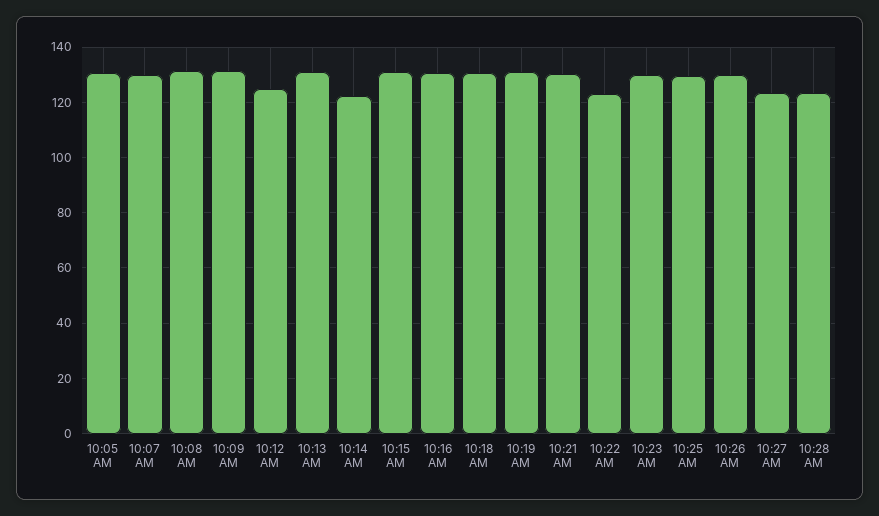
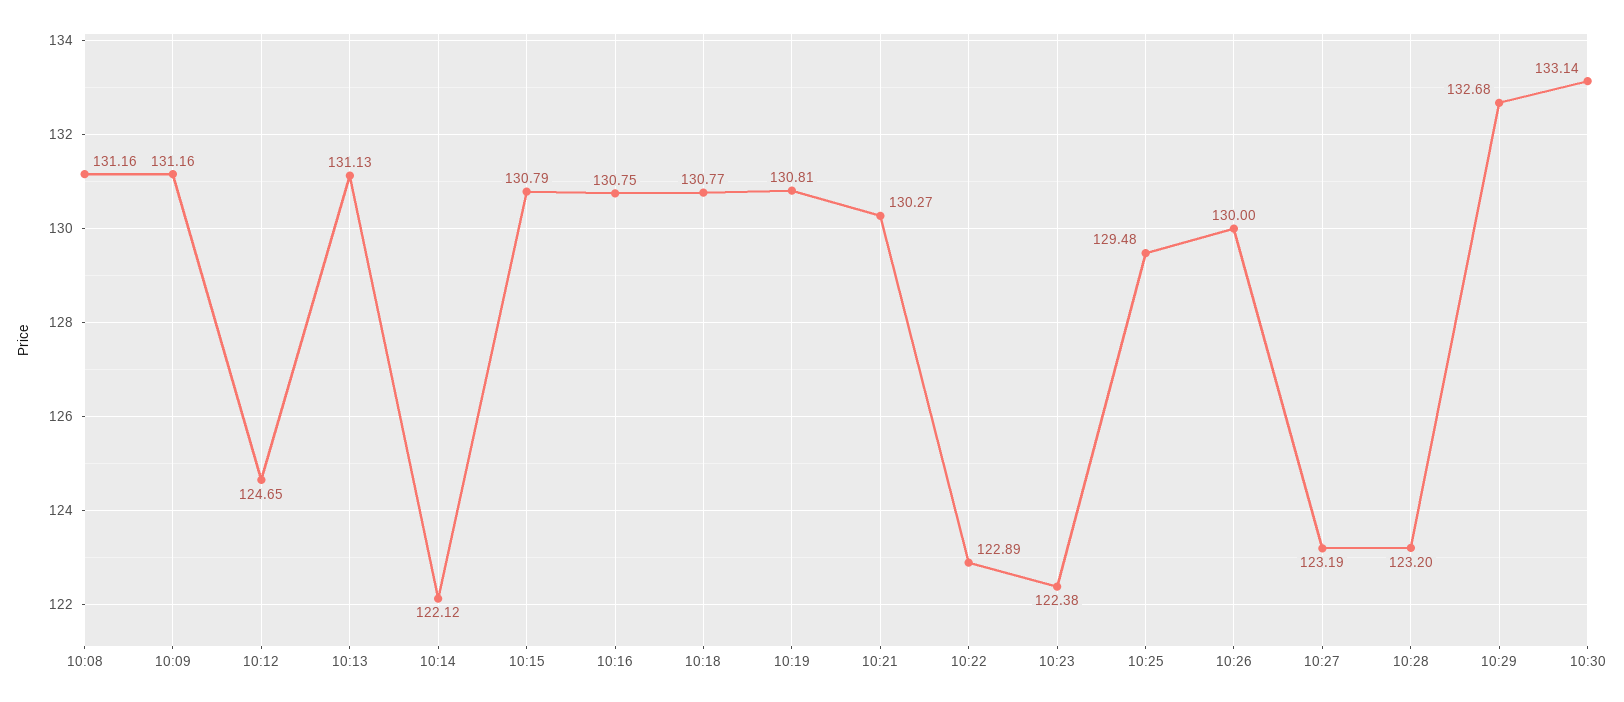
10:05 AM: 130 -> none
10:07 AM: 130 -> none
10:23 AM: 130 -> 122.38
10:29: none -> 132.68
10:30: none -> 133.14

